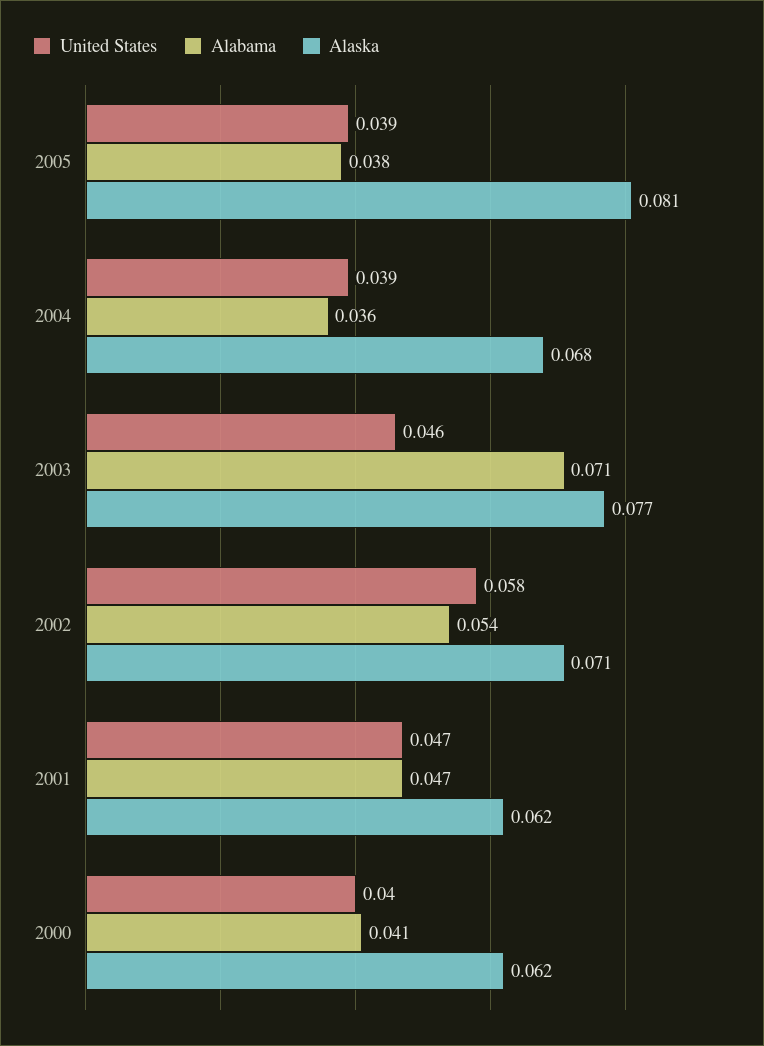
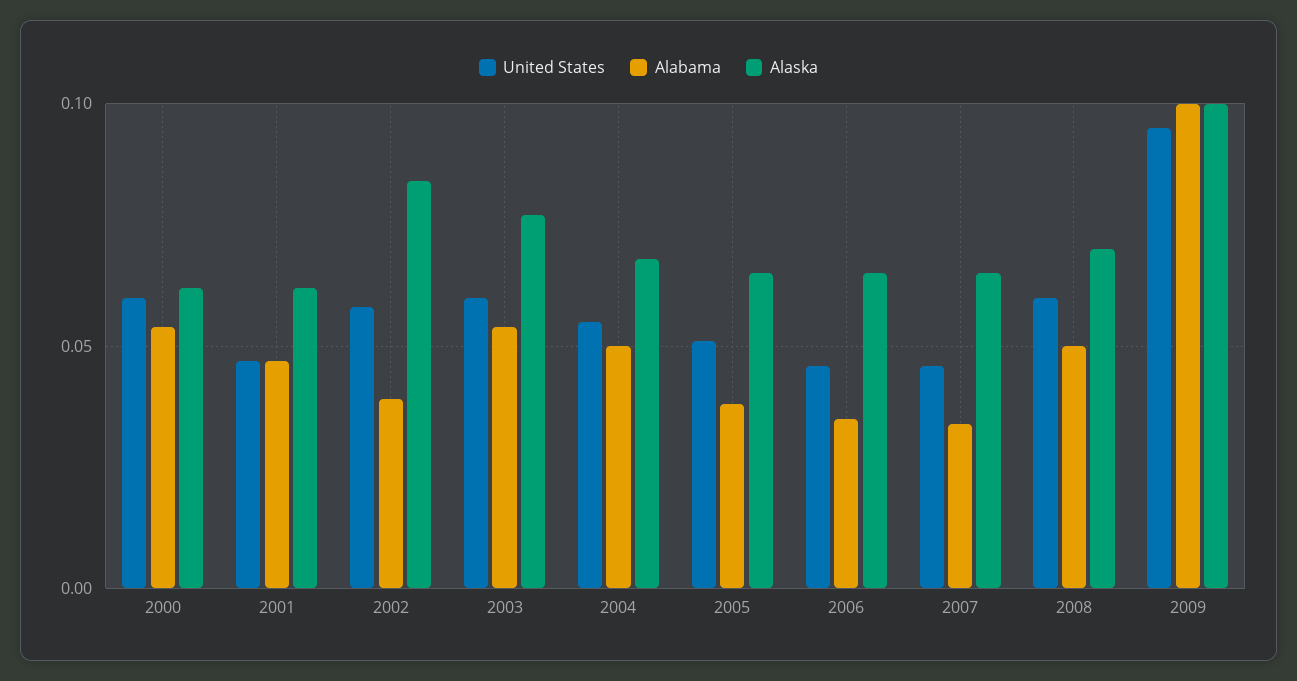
United States, 2005: 0.039 -> 0.05
Alaska, 2005: 0.081 -> 0.065
United States, 2004: 0.039 -> 0.055
Alabama, 2004: 0.036 -> 0.05
United States, 2003: 0.046 -> 0.06
Alabama, 2003: 0.071 -> 0.055
Alabama, 2002: 0.054 -> 0.04
Alaska, 2002: 0.071 -> 0.085
United States, 2000: 0.04 -> 0.06
Alabama, 2000: 0.041 -> 0.055
United States, 2006: none -> 0.045
Alabama, 2006: none -> 0.035
Alaska, 2006: none -> 0.065
United States, 2007: none -> 0.045
Alabama, 2007: none -> 0.035
Alaska, 2007: none -> 0.065
United States, 2008: none -> 0.06
Alabama, 2008: none -> 0.05
Alaska, 2008: none -> 0.07
United States, 2009: none -> 0.095
Alabama, 2009: none -> 0.1
Alaska, 2009: none -> 0.1

